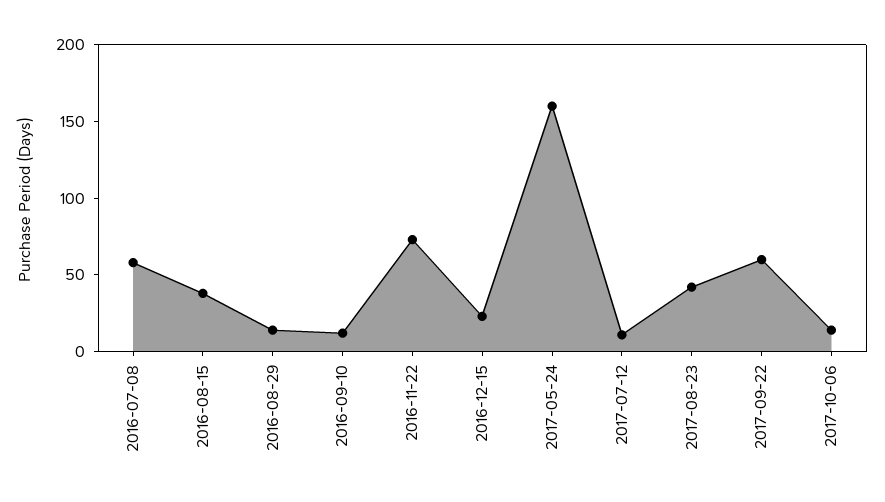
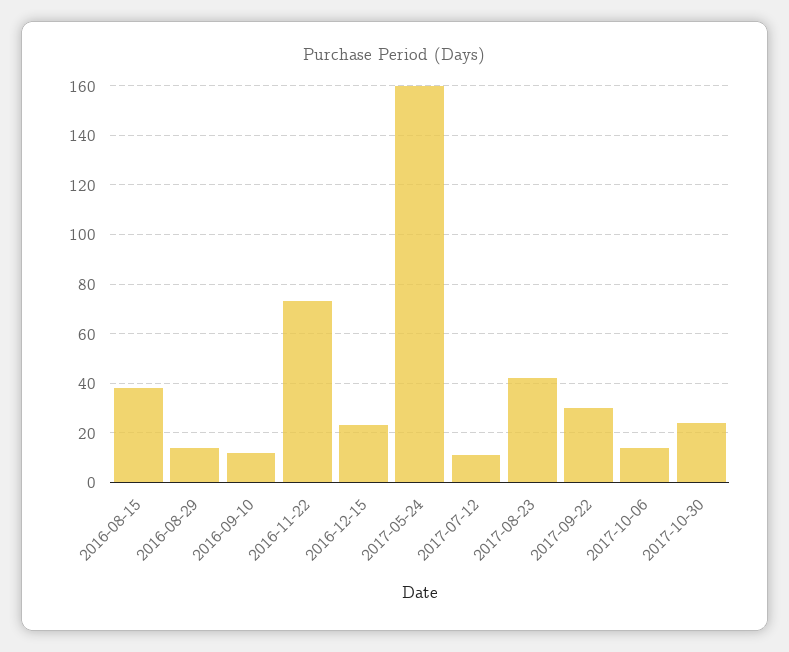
2016-07-08: 60 -> none
2017-09-22: 60 -> 30
2017-10-30: none -> 25

